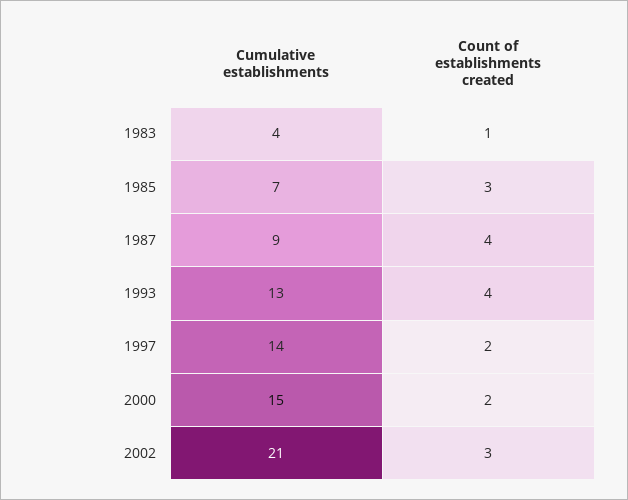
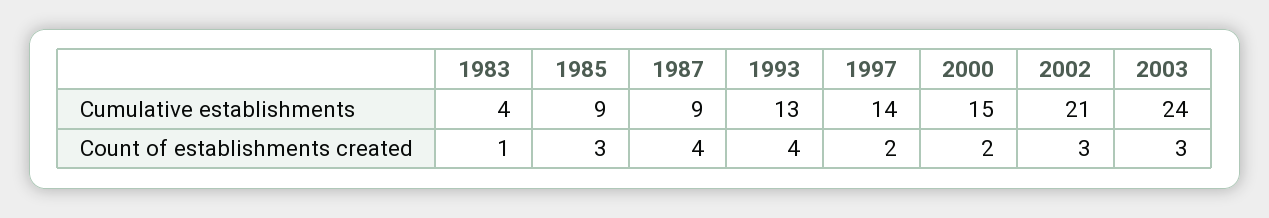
Cumulative establishments, 1985: 7 -> 9
Cumulative establishments, 2003: none -> 24
Count of establishments created, 2003: none -> 3

